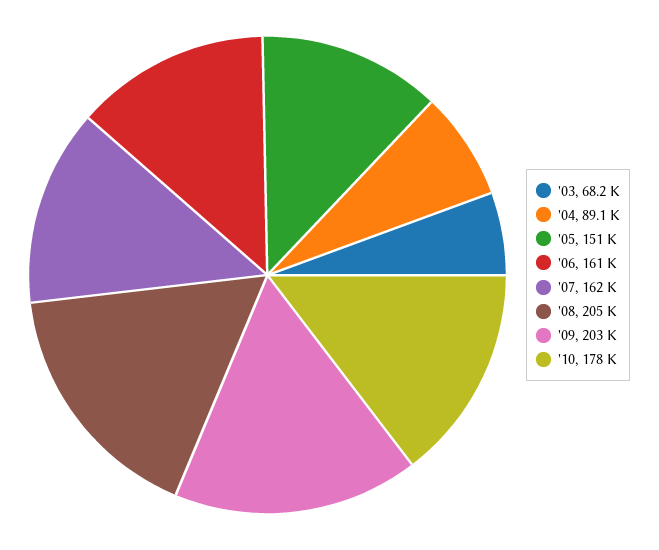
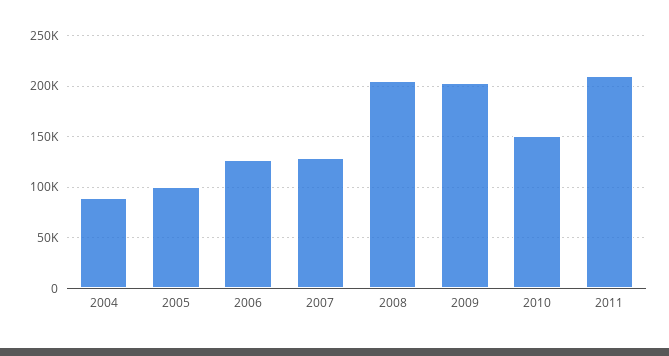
'03: 68200 -> none
'05: 151000 -> 100000
'06: 161000 -> 130000
'07: 162000 -> 130000
'10: 178000 -> 150000
2011: none -> 210000

